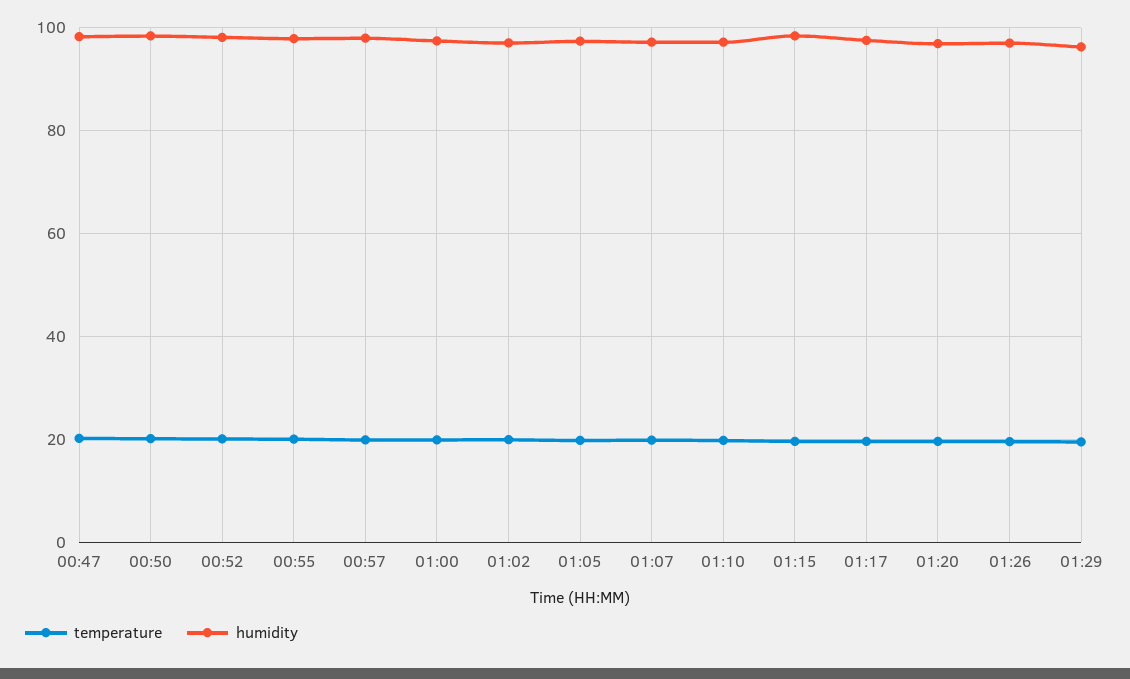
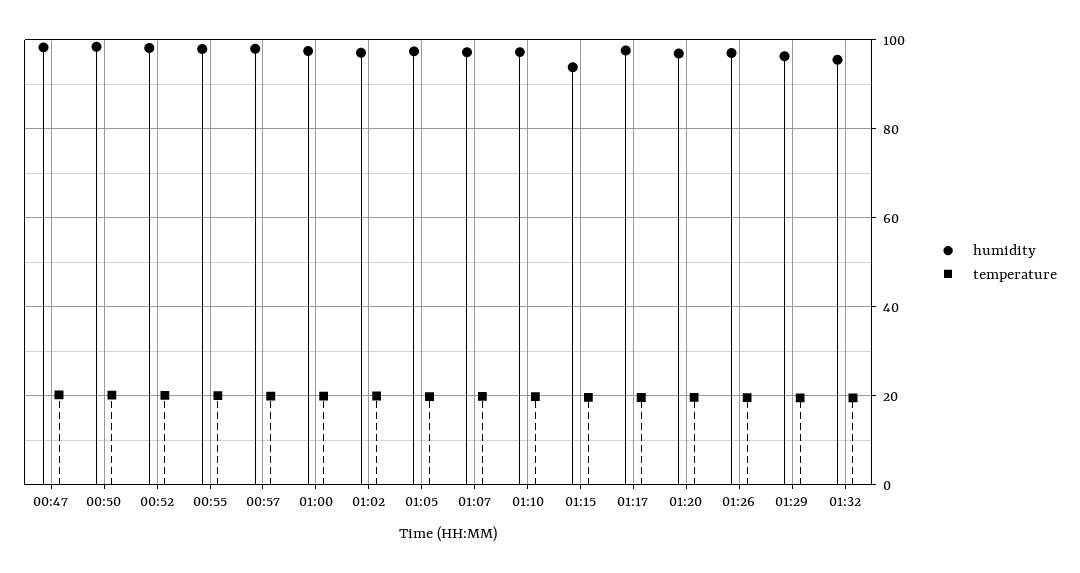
humidity, 01:15: 98 -> 94
humidity, 01:32: none -> 96
temperature, 01:32: none -> 20

